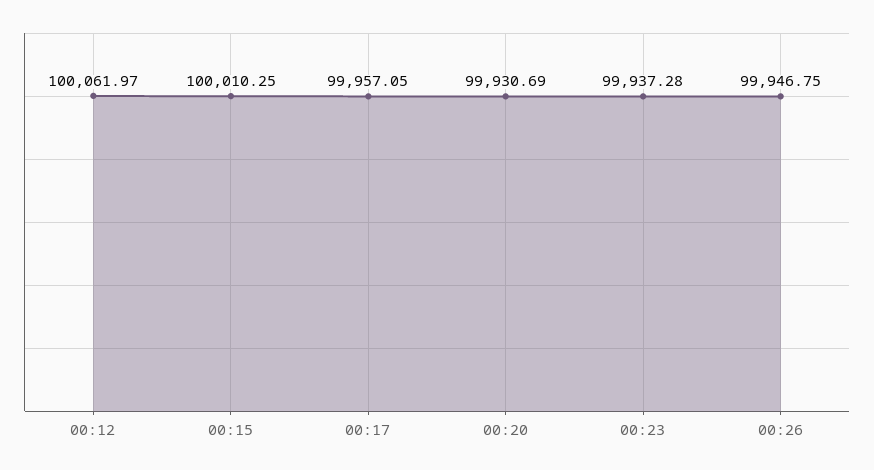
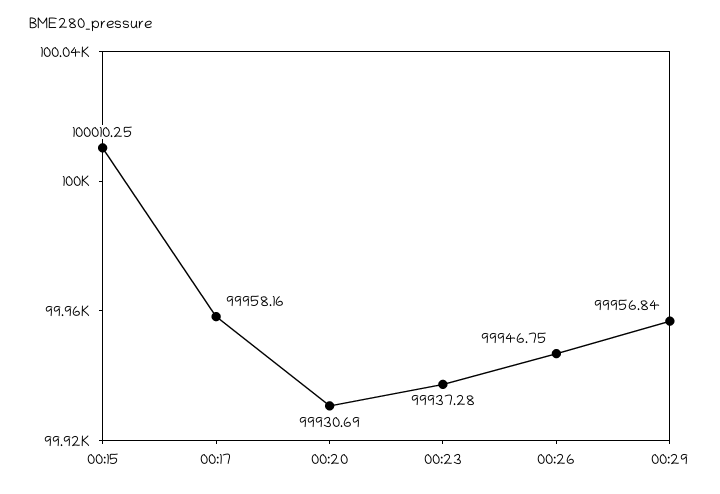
00:12: 100061.97 -> none
00:17: 99957.05 -> 99958.16
00:29: none -> 99956.84

